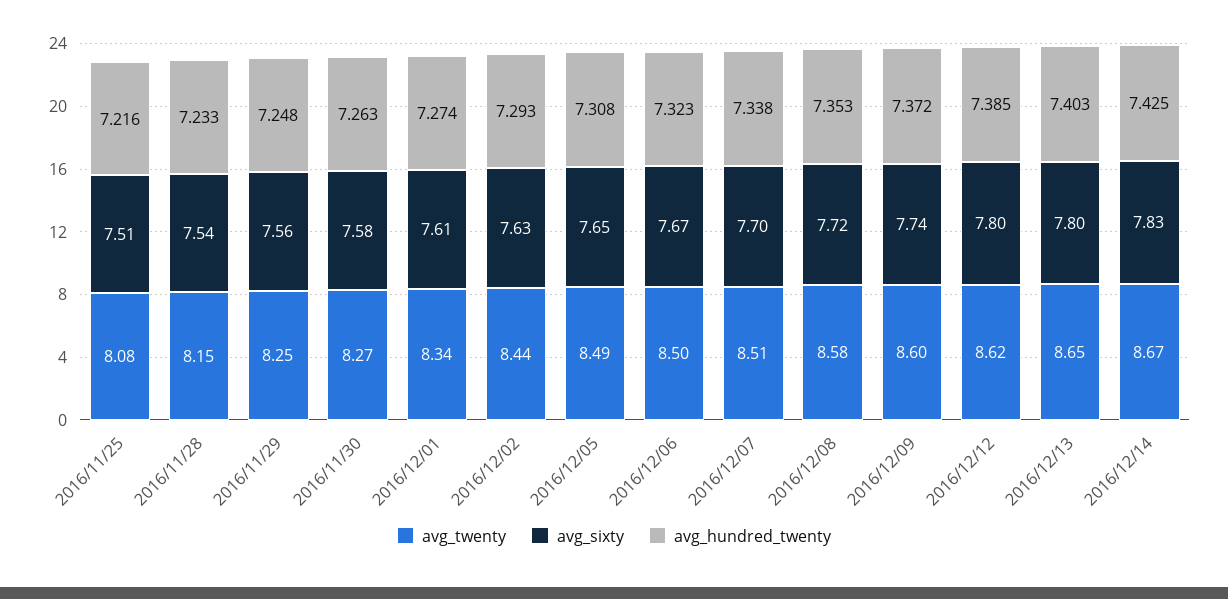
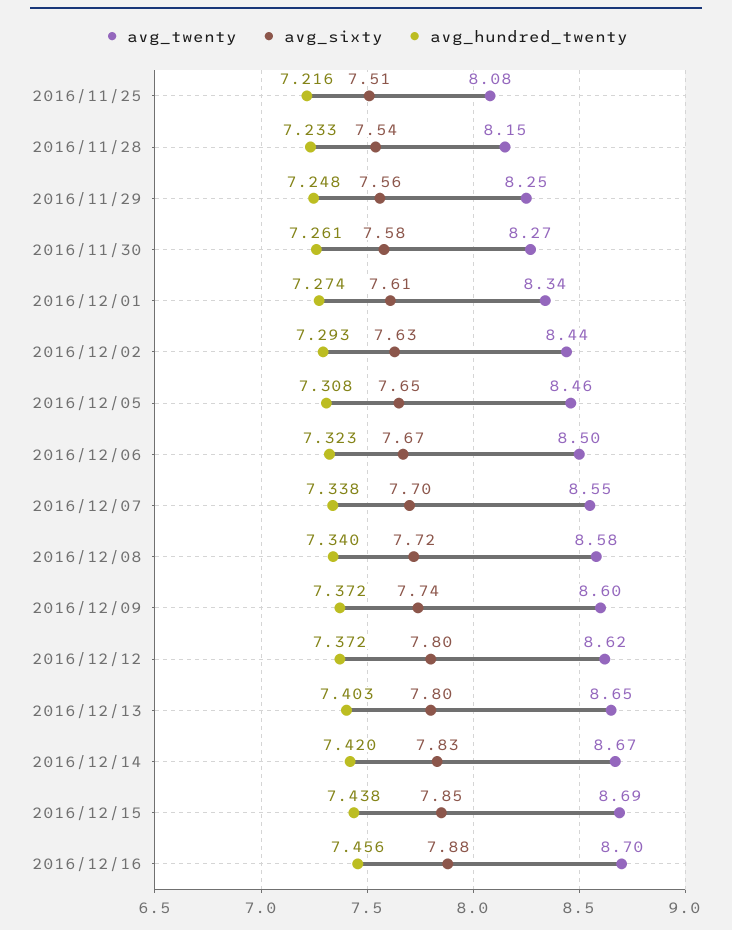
avg_hundred_twenty, 2016/11/30: 7.263 -> 7.261
avg_twenty, 2016/12/05: 8.49 -> 8.46
avg_twenty, 2016/12/07: 8.51 -> 8.55
avg_hundred_twenty, 2016/12/08: 7.353 -> 7.34
avg_hundred_twenty, 2016/12/12: 7.385 -> 7.372
avg_hundred_twenty, 2016/12/14: 7.425 -> 7.42
avg_twenty, 2016/12/15: none -> 8.69
avg_sixty, 2016/12/15: none -> 7.85
avg_hundred_twenty, 2016/12/15: none -> 7.438
avg_twenty, 2016/12/16: none -> 8.7
avg_sixty, 2016/12/16: none -> 7.88
avg_hundred_twenty, 2016/12/16: none -> 7.456

